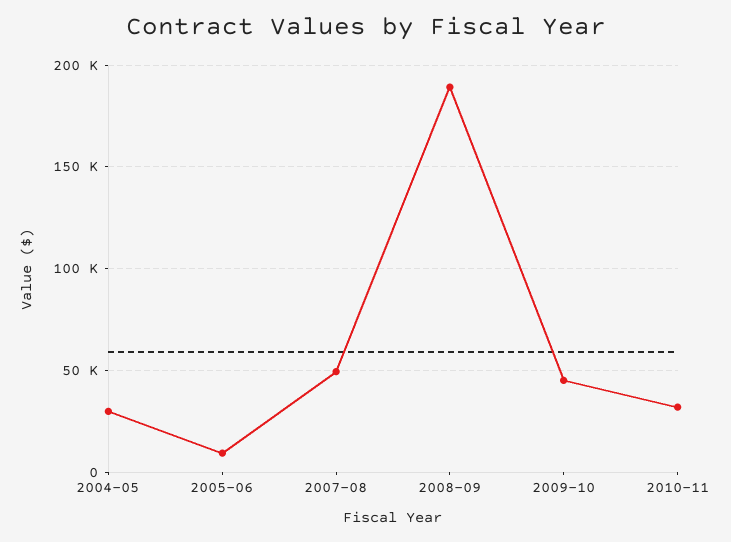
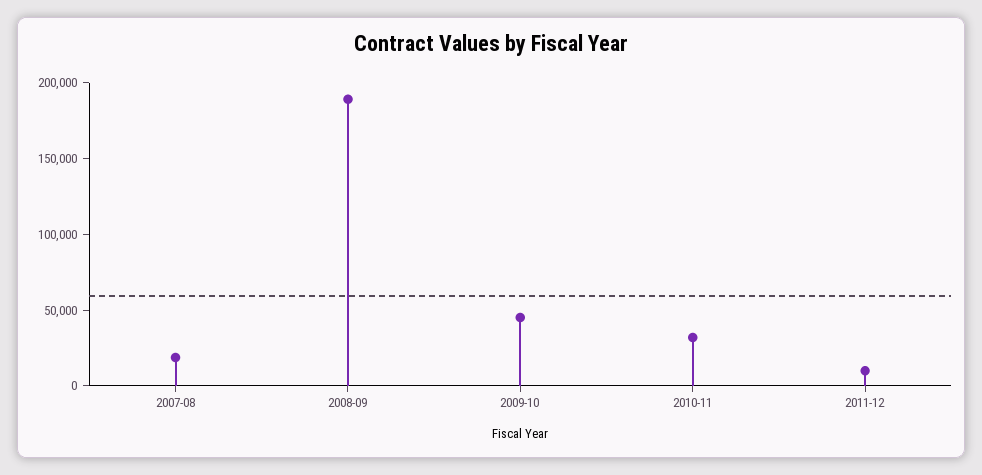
2004-05: 30000 -> none
2005-06: 10000 -> none
2007-08: 50000 -> 20000
2011-12: none -> 10000

